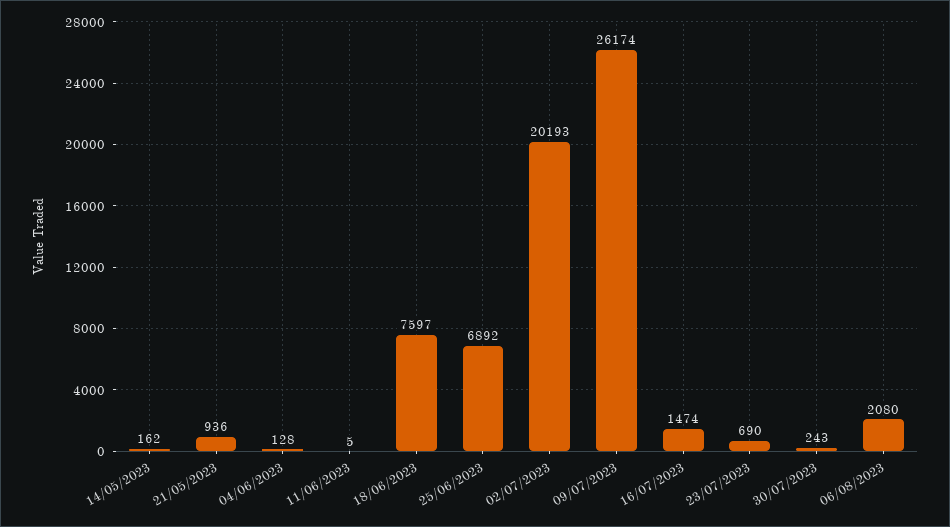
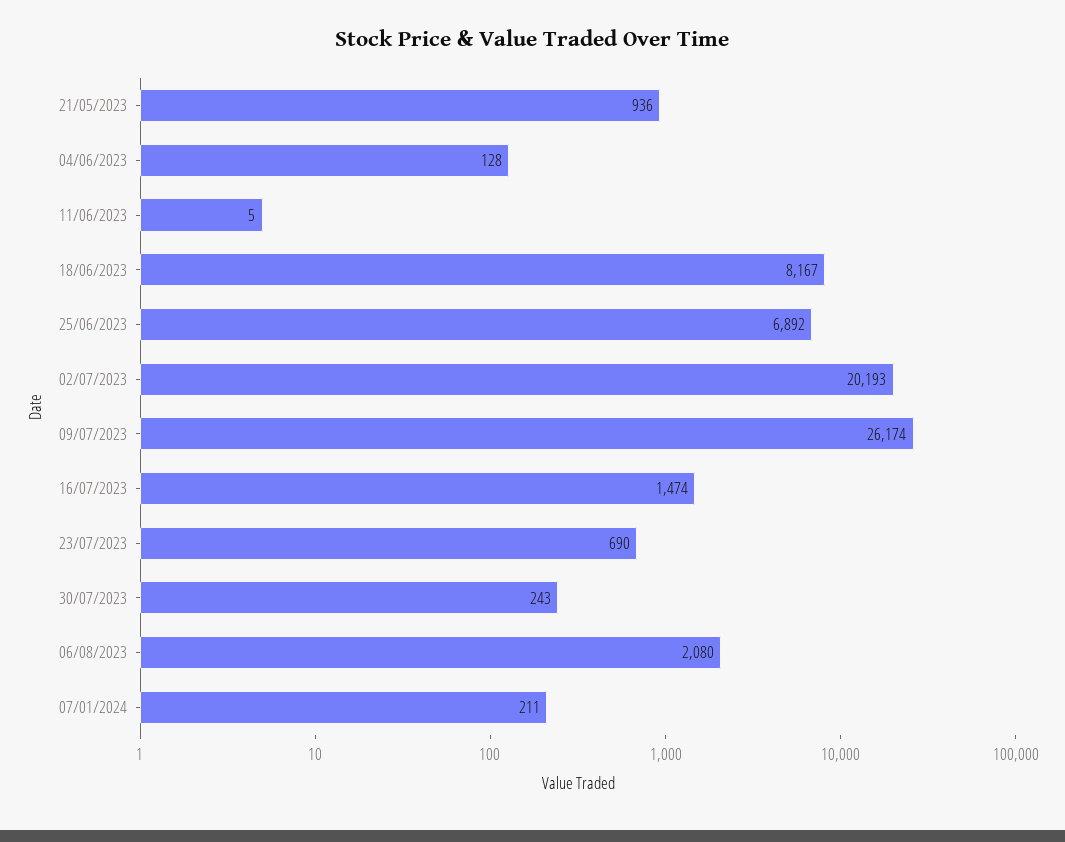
14/05/2023: 162 -> none
18/06/2023: 7597 -> 8167
07/01/2024: none -> 211

